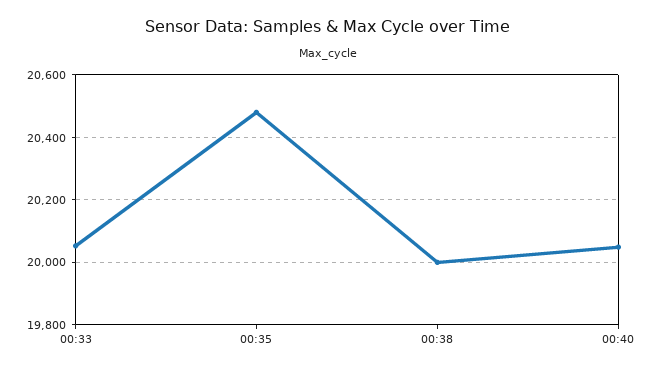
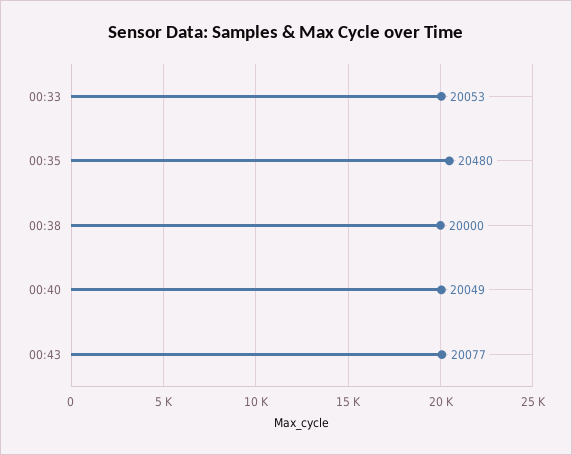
00:43: none -> 20077

